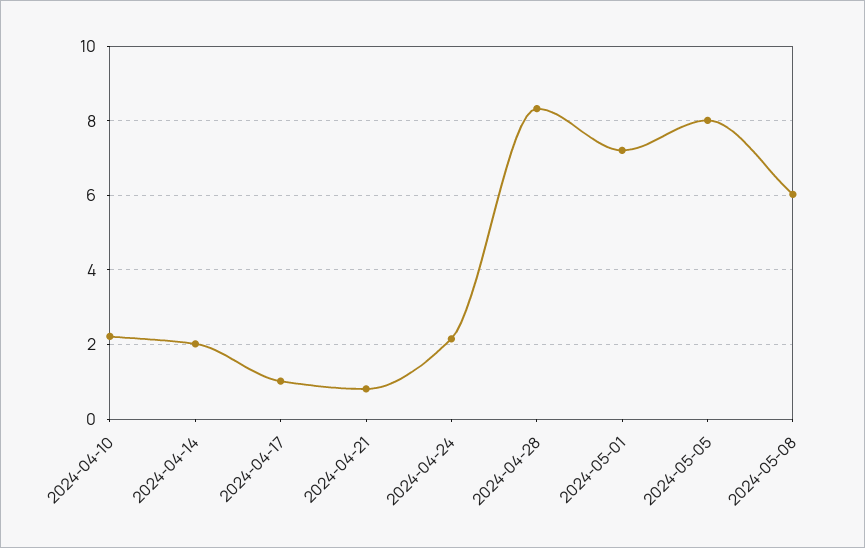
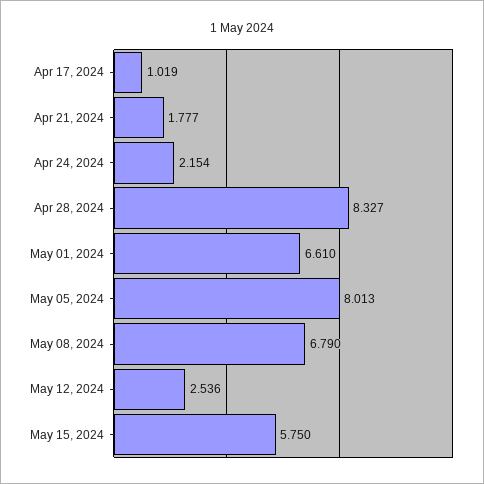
2024-04-10: 2.2 -> none
2024-04-14: 2 -> none
2024-04-21: 0.8 -> 1.777
2024-05-01: 7.2 -> 6.61
2024-05-08: 6 -> 6.79
May 12, 2024: none -> 2.536
May 15, 2024: none -> 5.75

